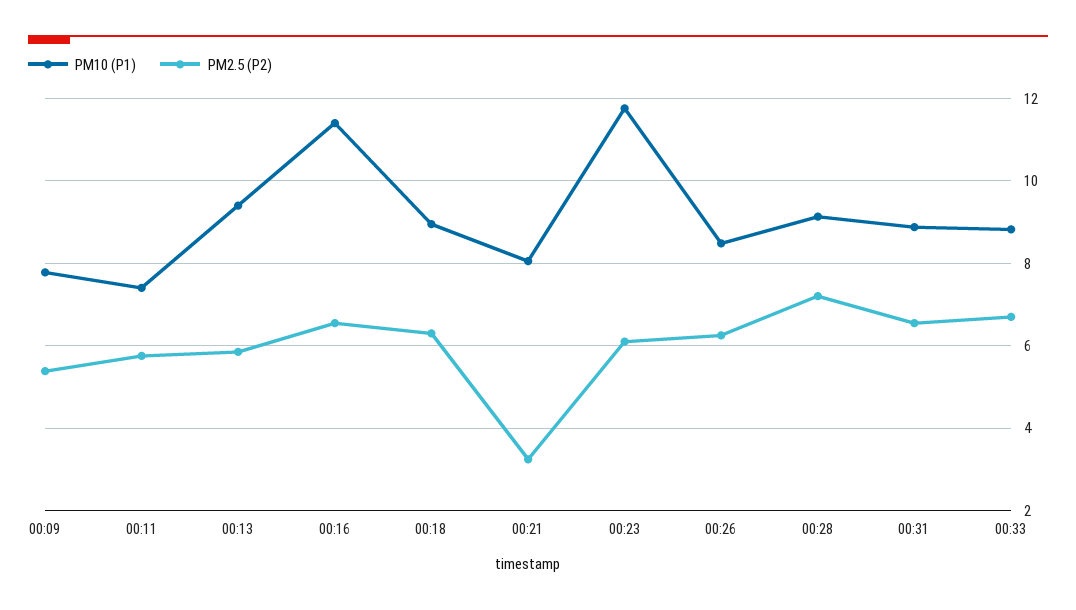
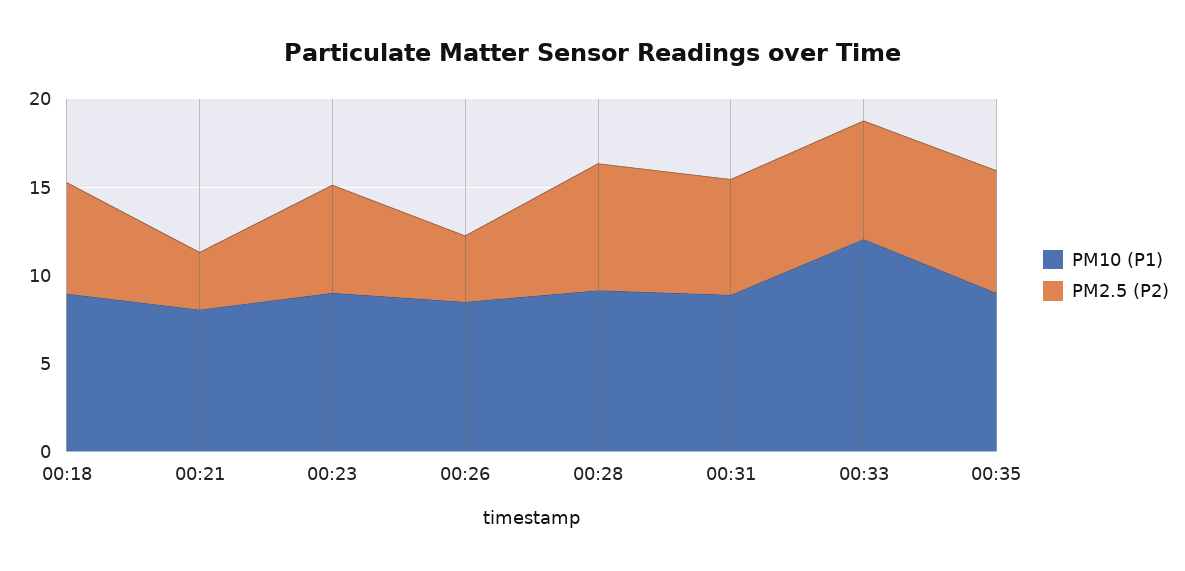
PM10 (P1), 00:09: 7.8 -> none
PM2.5 (P2), 00:09: 5.4 -> none
PM10 (P1), 00:11: 7.4 -> none
PM2.5 (P2), 00:11: 5.8 -> none
PM10 (P1), 00:13: 9.4 -> none
PM2.5 (P2), 00:13: 5.8 -> none
PM10 (P1), 00:16: 11.4 -> none
PM2.5 (P2), 00:16: 6.6 -> none
PM10 (P1), 00:23: 11.8 -> 9
PM2.5 (P2), 00:26: 6.2 -> 4
PM10 (P1), 00:33: 8.8 -> 12
PM10 (P1), 00:35: none -> 9
PM2.5 (P2), 00:35: none -> 7

